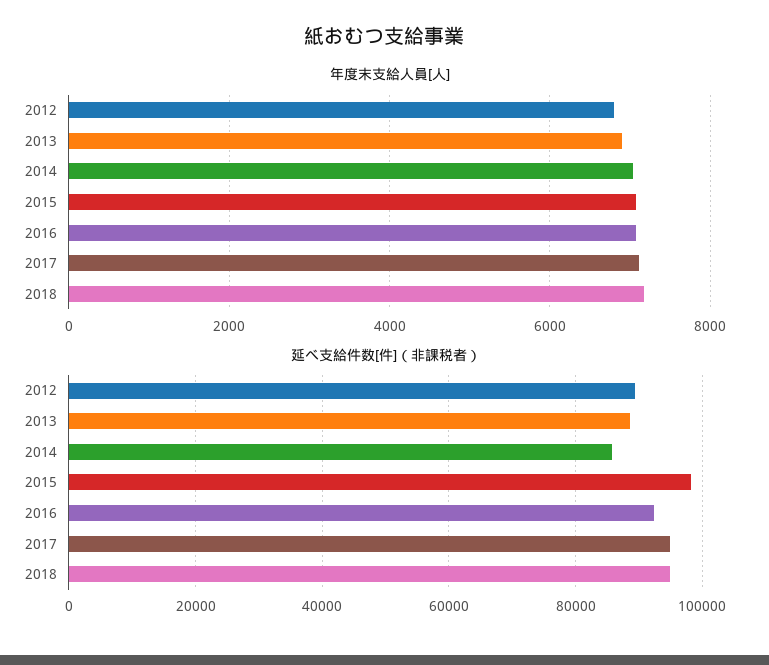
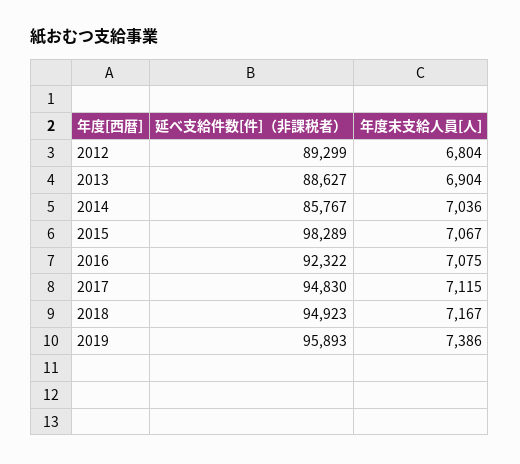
延べ支給件数[件]（非課税者）, 2019: none -> 95893
年度末支給人員[人], 2019: none -> 7386

